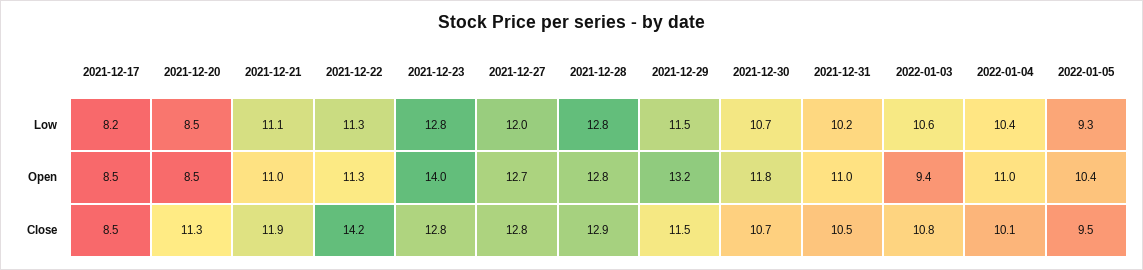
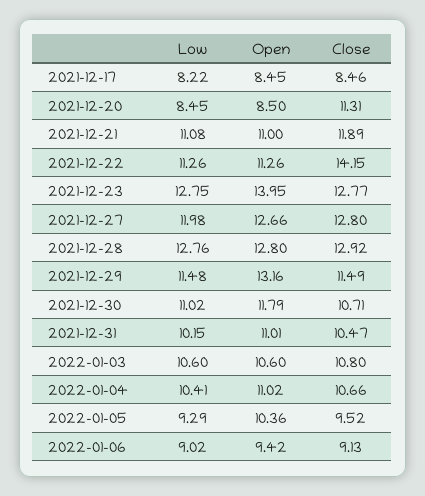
2021-12-30, Low: 10.7 -> 11.02
2022-01-03, Open: 9.4 -> 10.6
2022-01-04, Close: 10.1 -> 10.66
2022-01-06, Low: none -> 9.02
2022-01-06, Open: none -> 9.42
2022-01-06, Close: none -> 9.13

